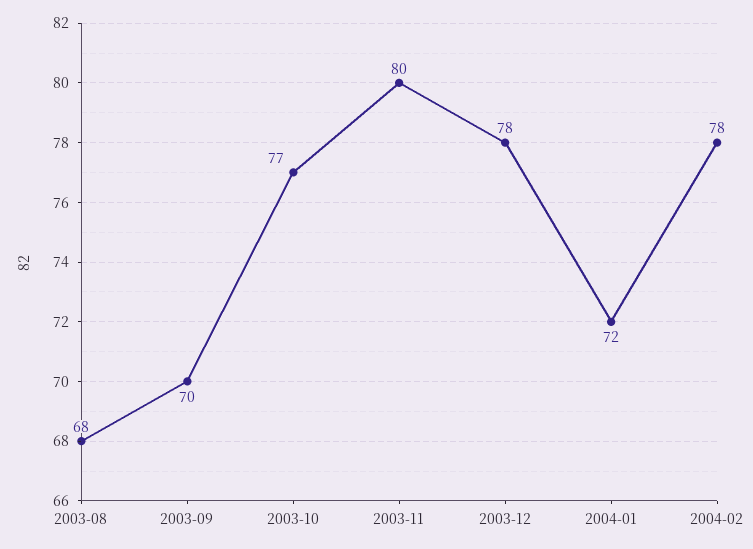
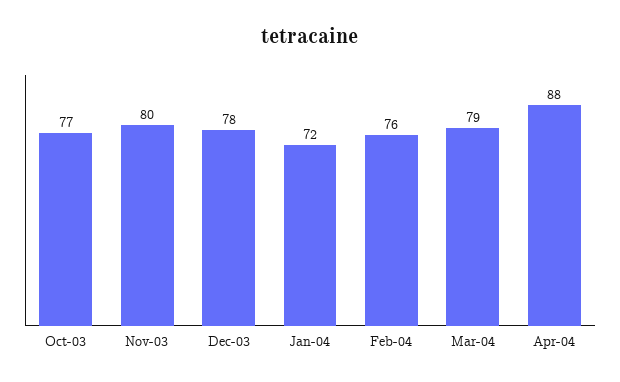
2003-08: 68 -> none
2003-09: 70 -> none
2004-02: 78 -> 76
Mar-04: none -> 79
Apr-04: none -> 88

